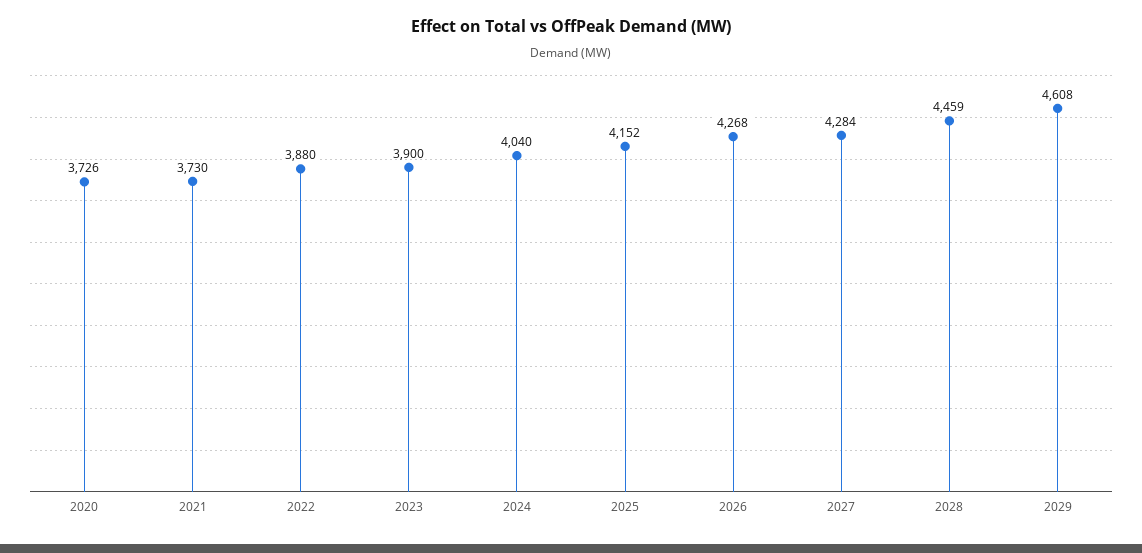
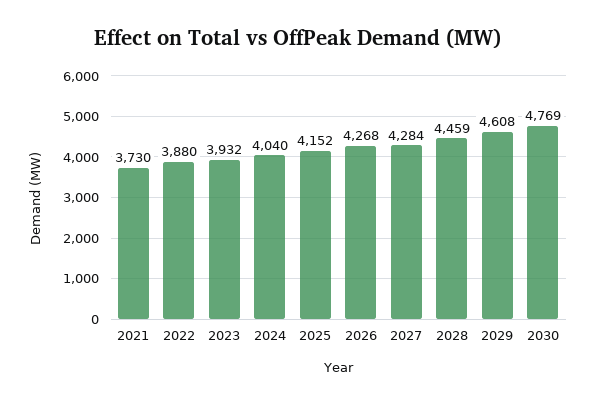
2020: 3726 -> none
2023: 3900 -> 3932
2030: none -> 4769

